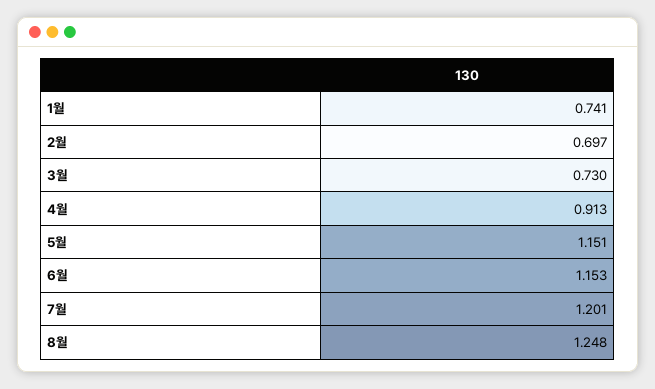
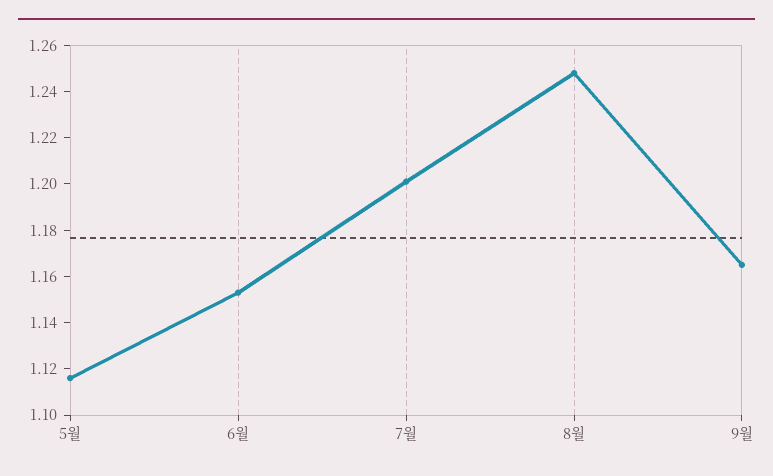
1월: 0.741 -> none
2월: 0.697 -> none
3월: 0.73 -> none
4월: 0.913 -> none
5월: 1.151 -> 1.115
9월: none -> 1.165

